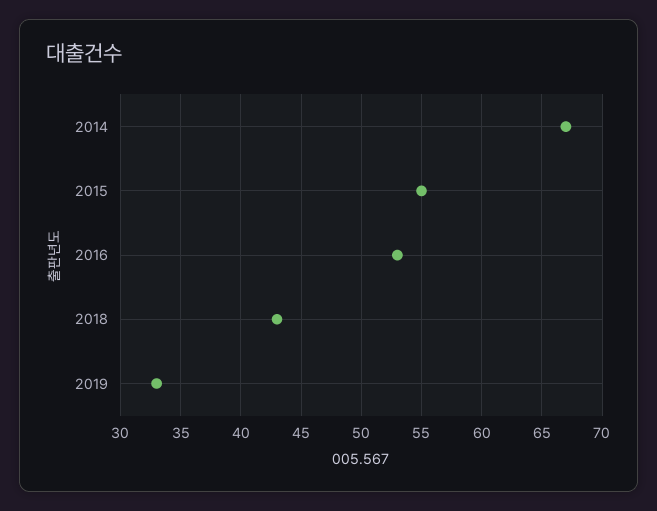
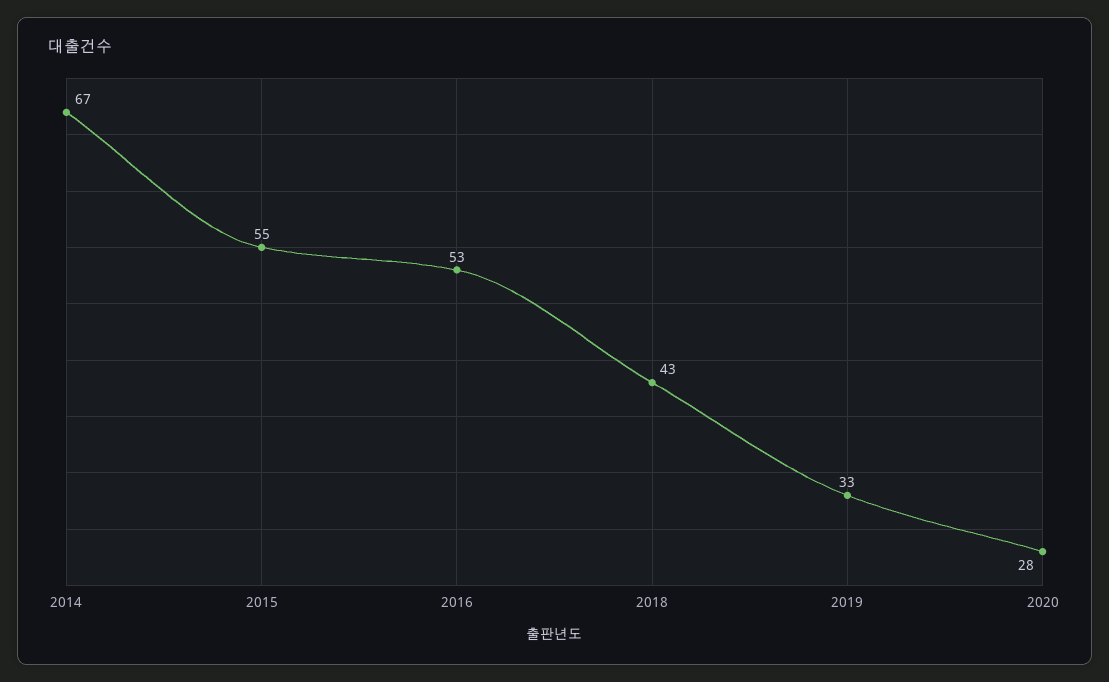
2020: none -> 28

